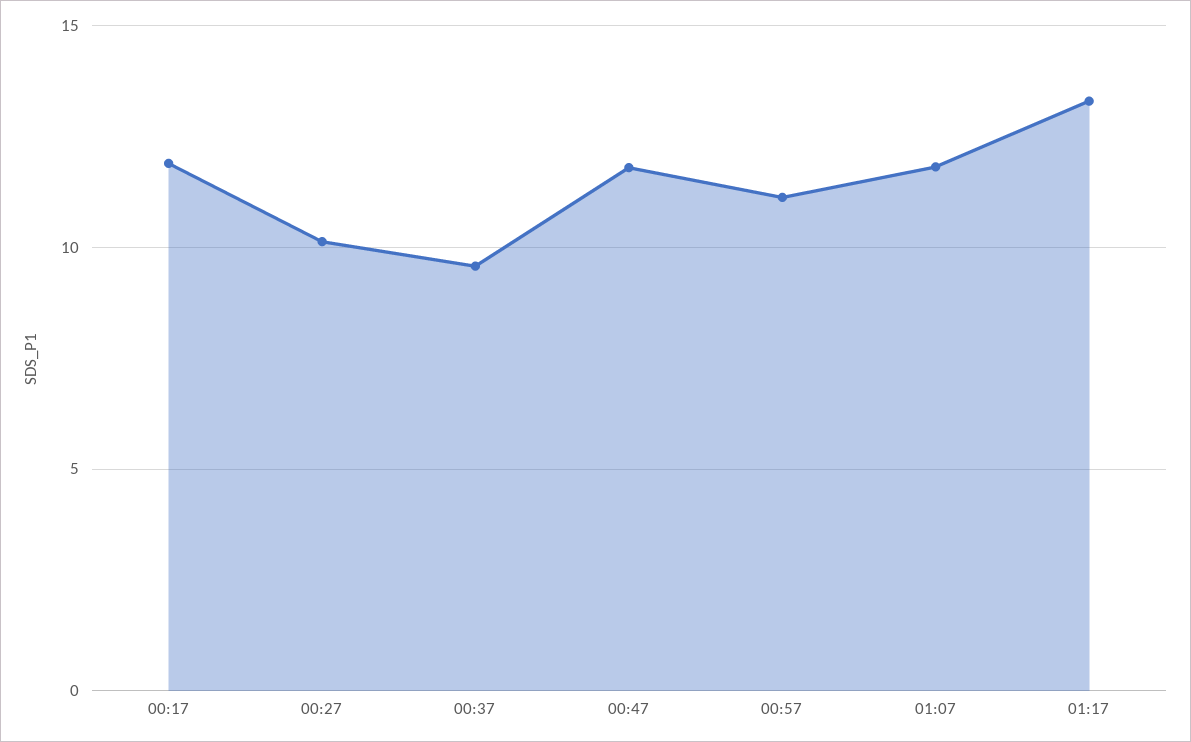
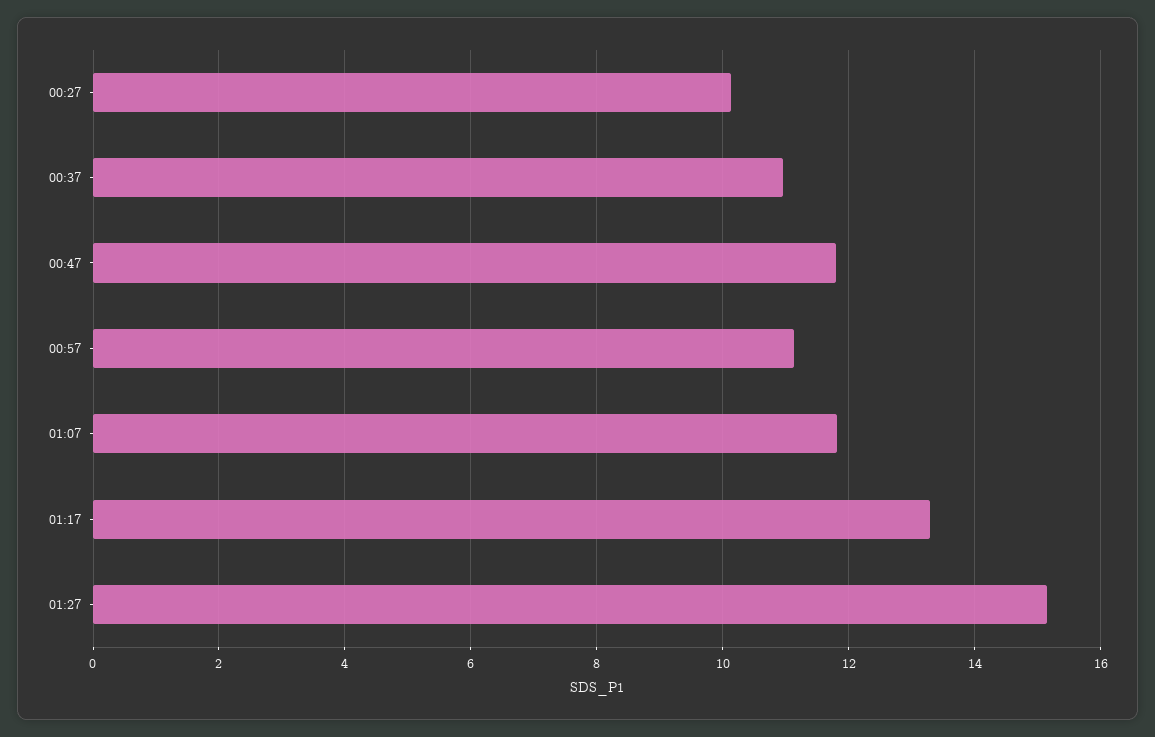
00:17: 12 -> none
00:37: 9.5 -> 11
01:27: none -> 15.2

